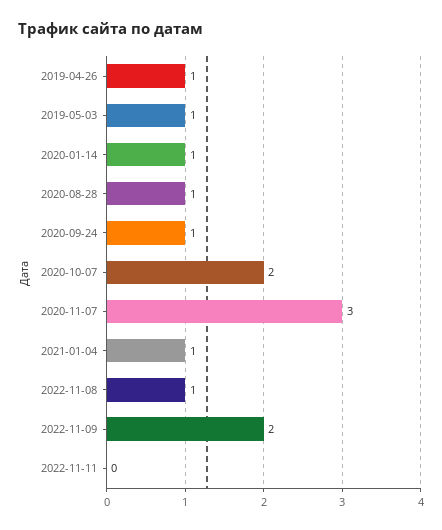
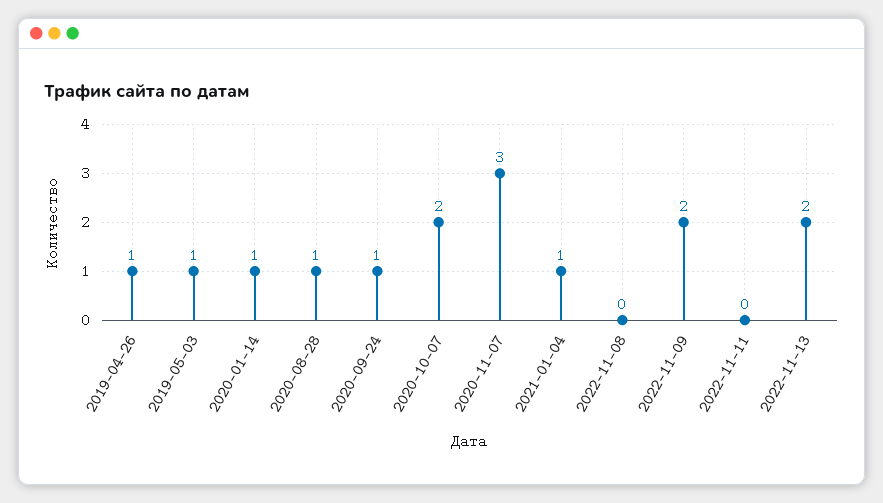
2022-11-08: 1 -> 0
2022-11-13: none -> 2

